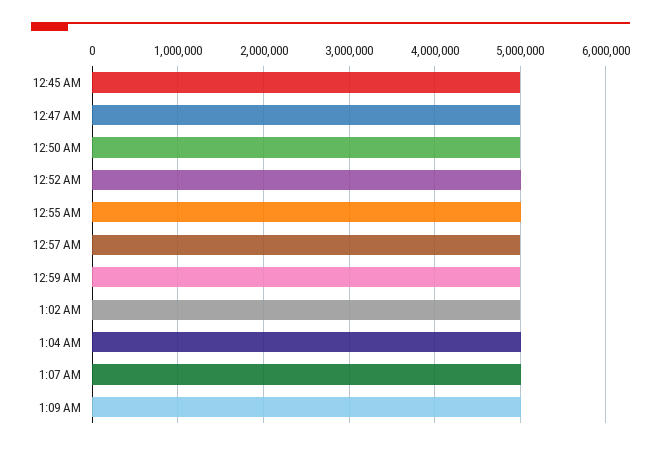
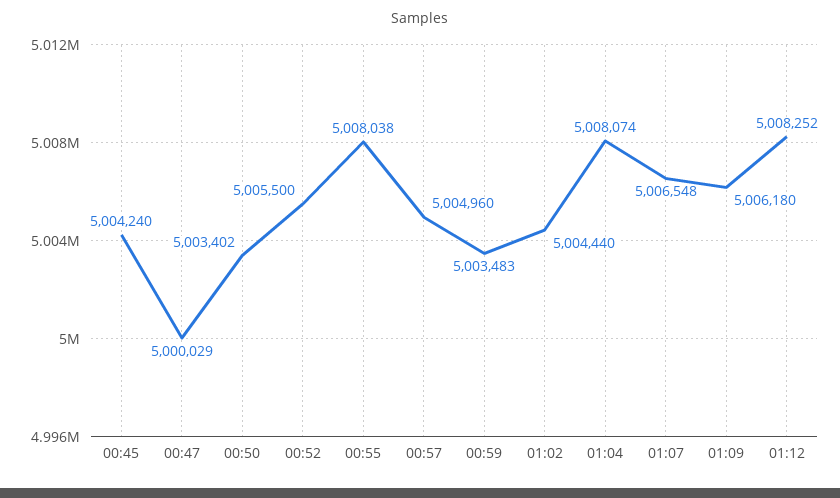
01:12: none -> 5008252

